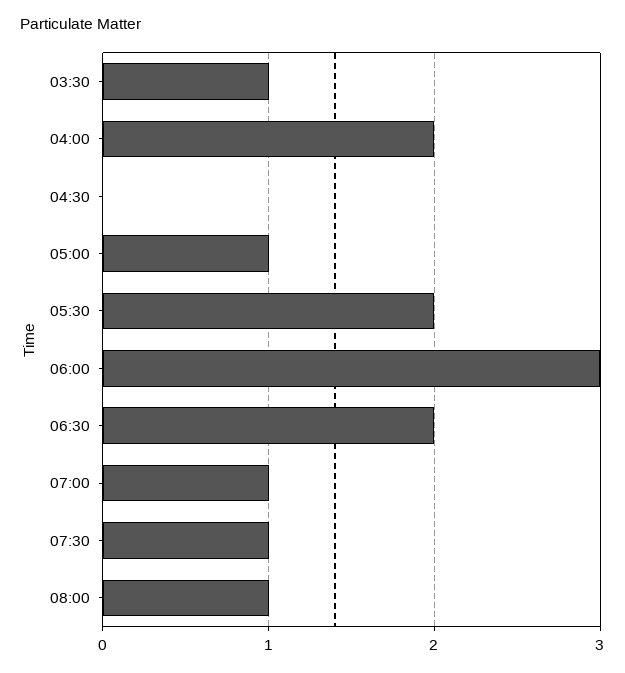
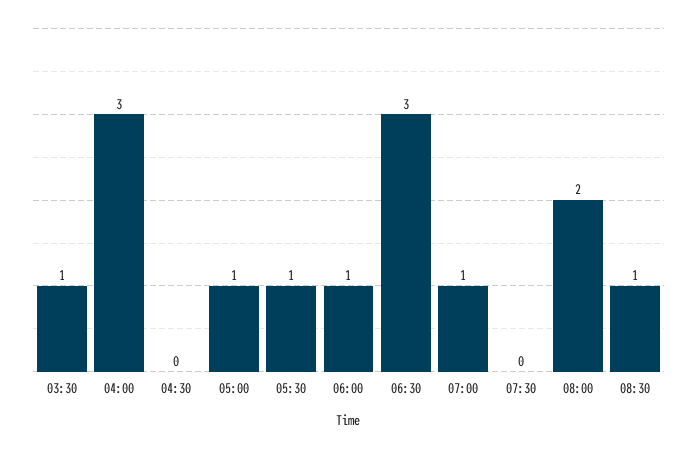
04:00: 2 -> 3
05:30: 2 -> 1
06:00: 3 -> 1
06:30: 2 -> 3
07:30: 1 -> 0
08:00: 1 -> 2
08:30: none -> 1

